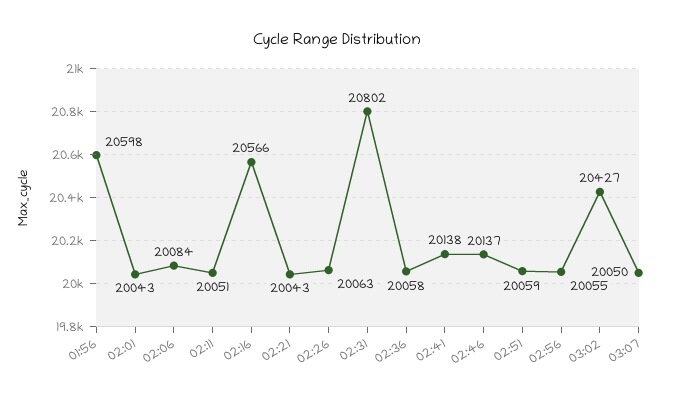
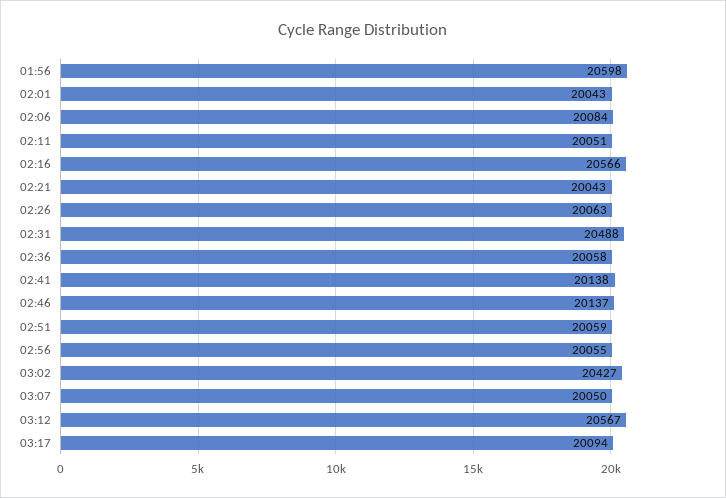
02:31: 20802 -> 20488
03:12: none -> 20567
03:17: none -> 20094

